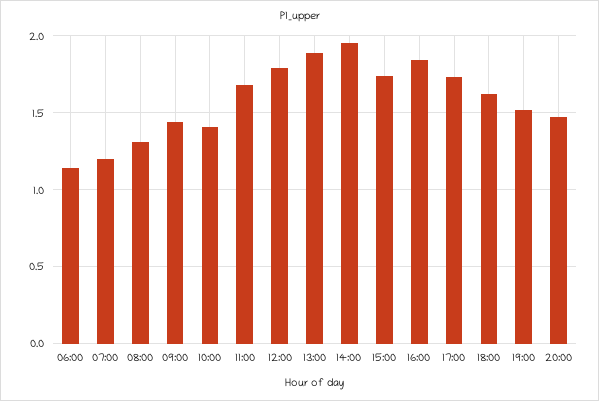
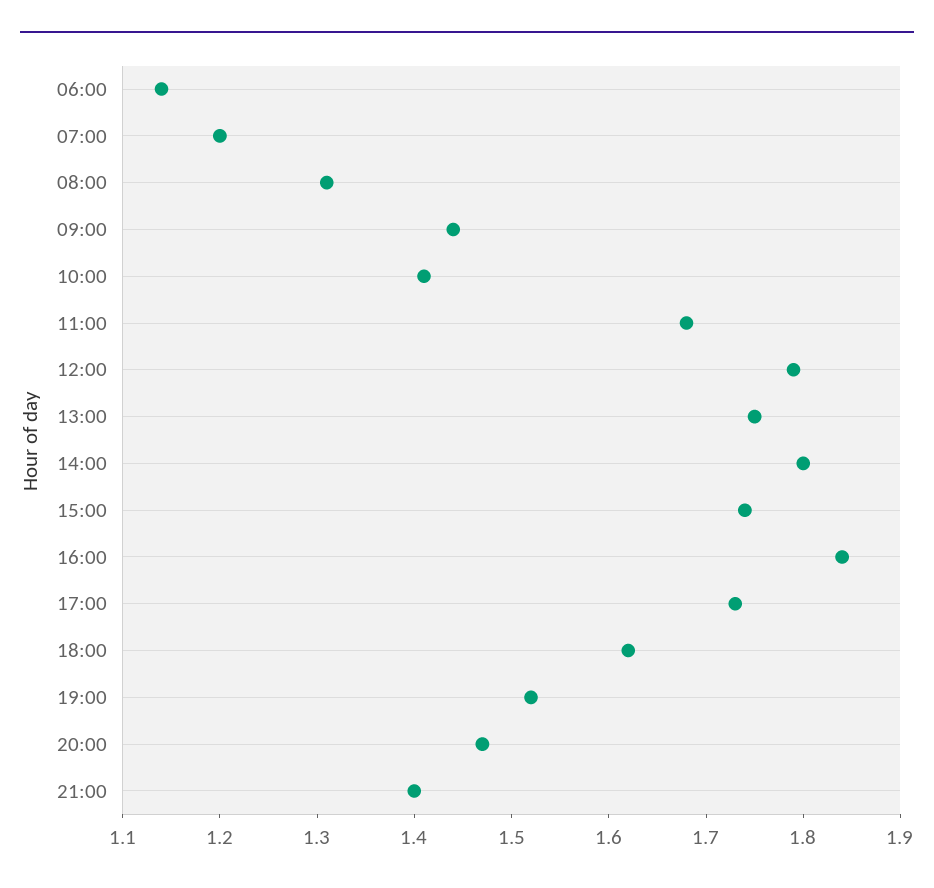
13:00: 1.9 -> 1.75
14:00: 1.95 -> 1.8
21:00: none -> 1.4

